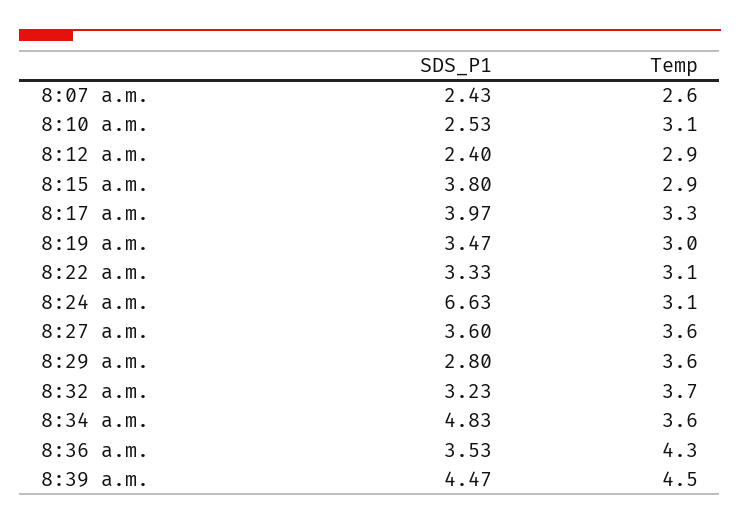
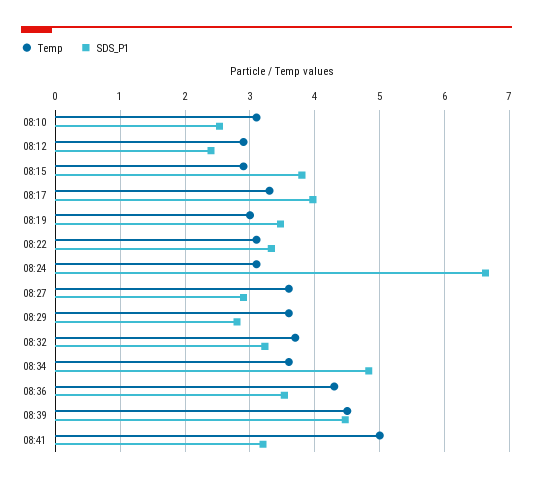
SDS_P1, 8:07 a.m.: 2.43 -> none
Temp, 8:07 a.m.: 2.6 -> none
SDS_P1, 8:27 a.m.: 3.6 -> 2.9
Temp, 08:41: none -> 5
SDS_P1, 08:41: none -> 3.2

